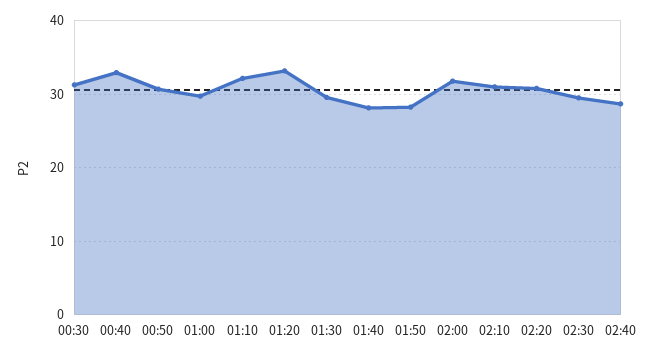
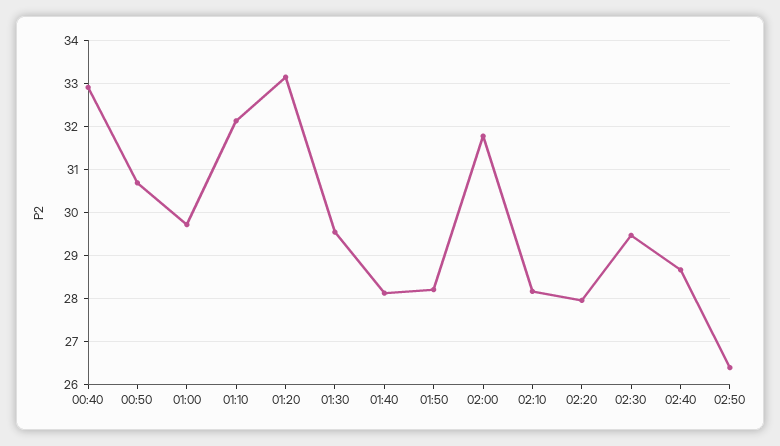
00:30: 31 -> none
02:10: 31 -> 28.2
02:20: 31 -> 28
02:50: none -> 26.4

